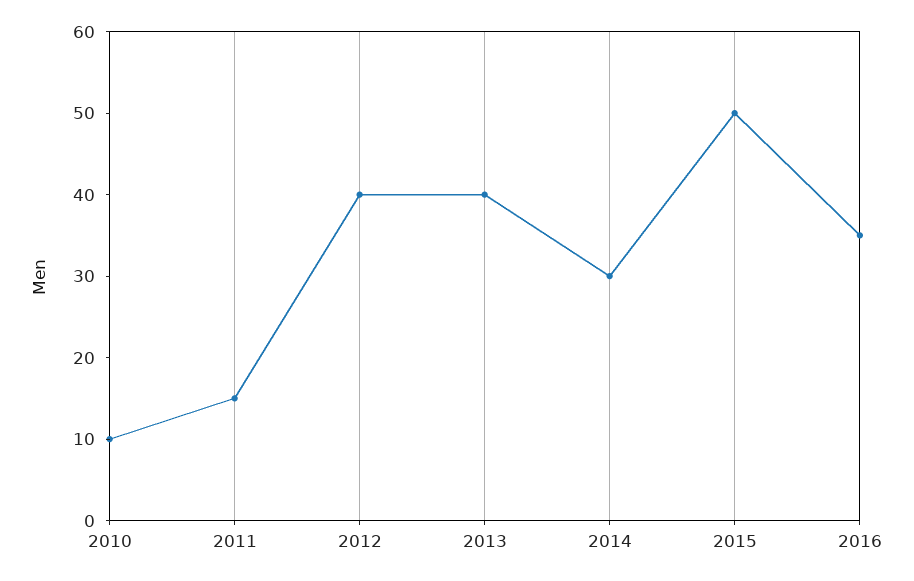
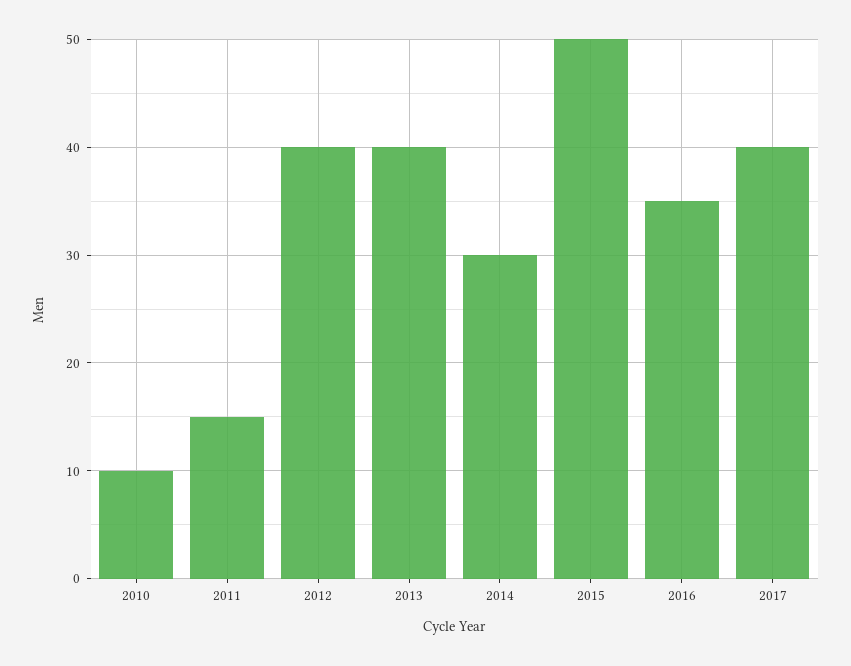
2017: none -> 40

